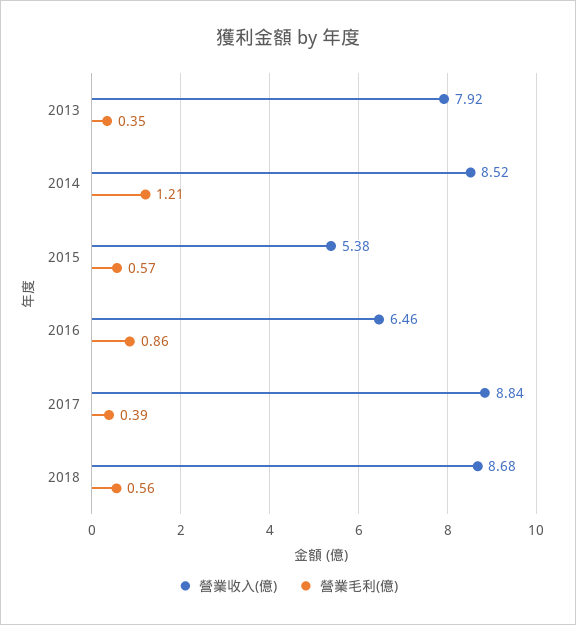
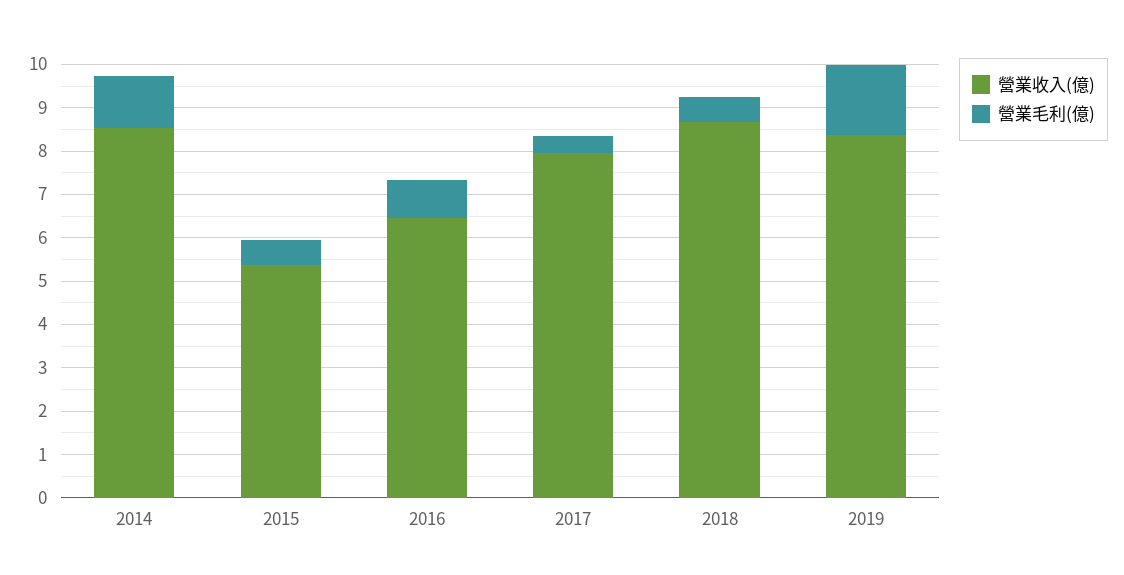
營業收入(億), 2013: 7.92 -> none
營業毛利(億), 2013: 0.35 -> none
營業收入(億), 2017: 8.84 -> 8
營業收入(億), 2019: none -> 8.4
營業毛利(億), 2019: none -> 1.6

